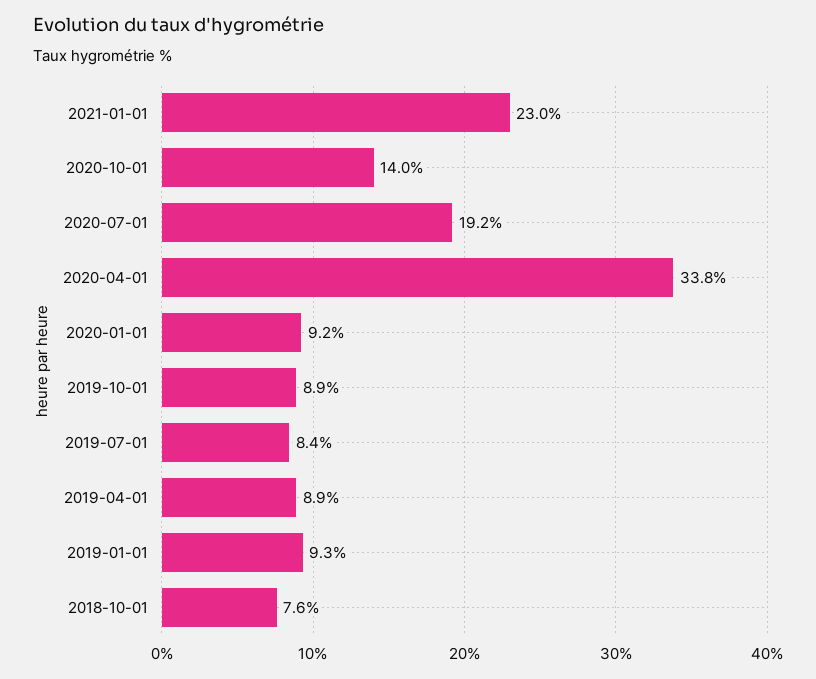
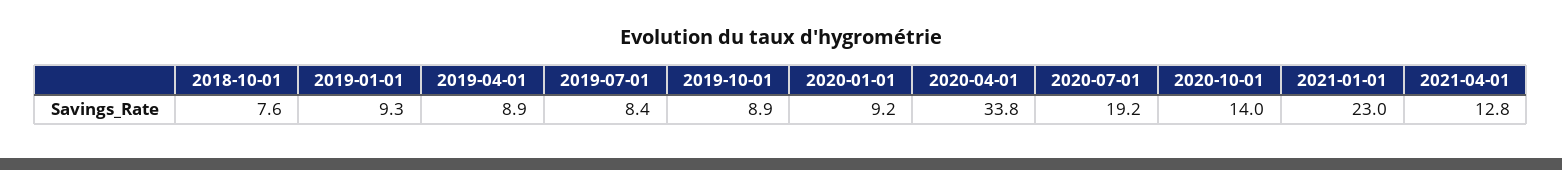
2021-04-01: none -> 12.8

